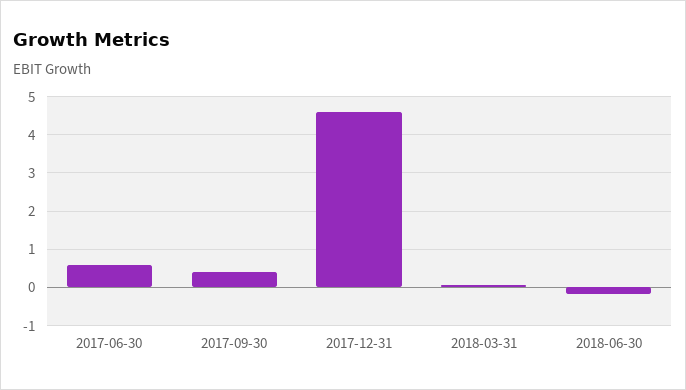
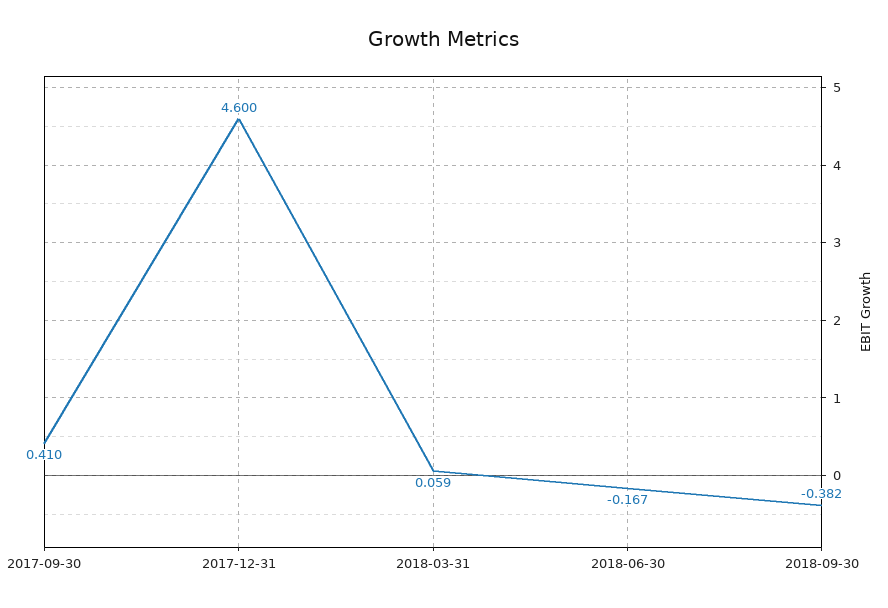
2017-06-30: 0.6 -> none
2018-09-30: none -> -0.382

